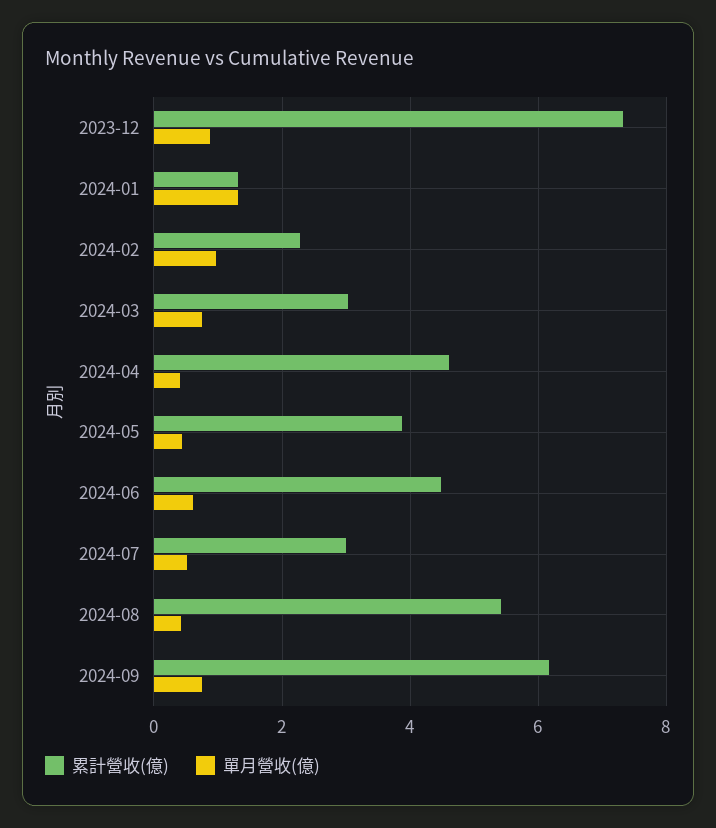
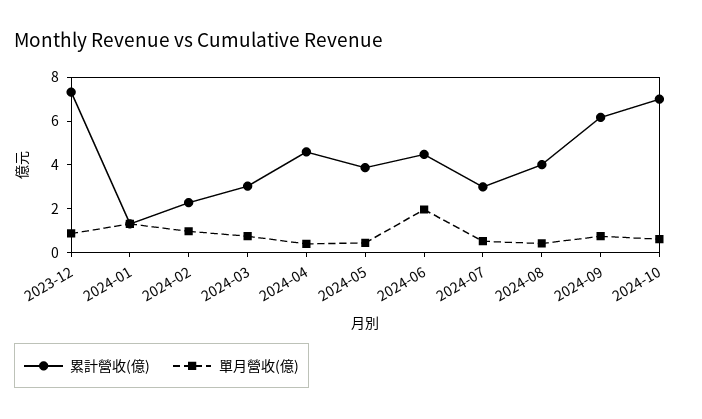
單月營收(億), 2024-06: 0.6 -> 2
累計營收(億), 2024-08: 5.4 -> 4
累計營收(億), 2024-10: none -> 7
單月營收(億), 2024-10: none -> 0.5

